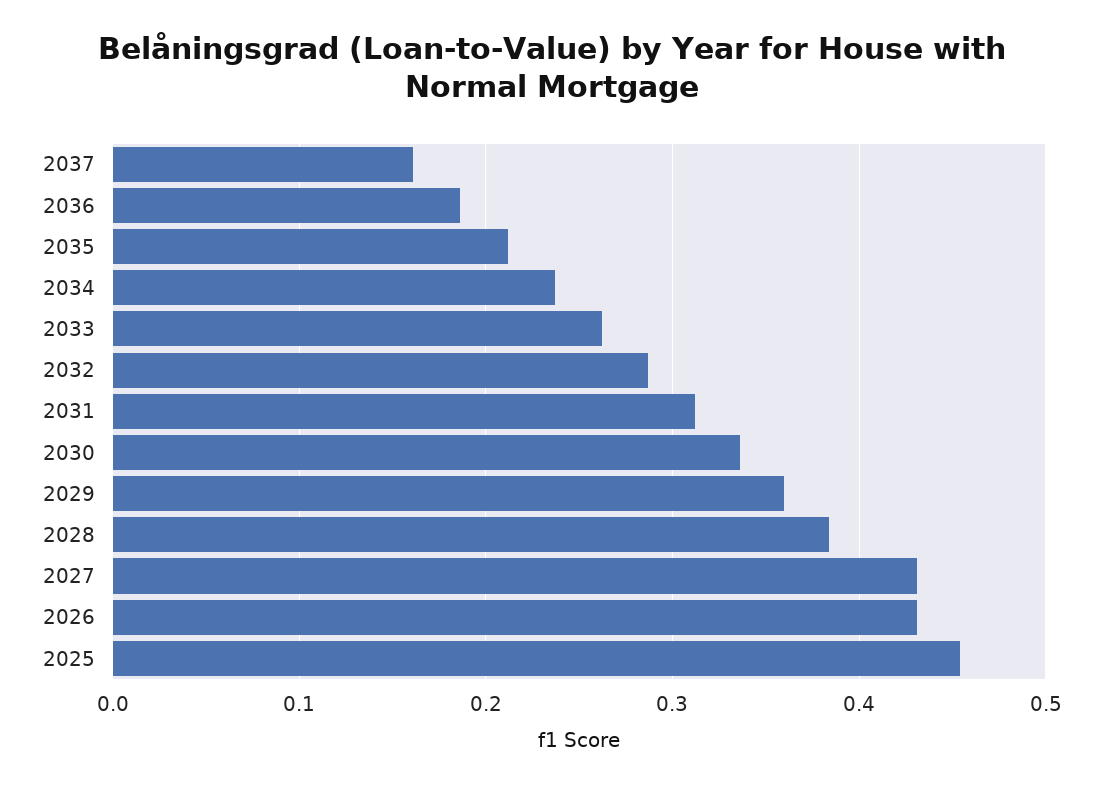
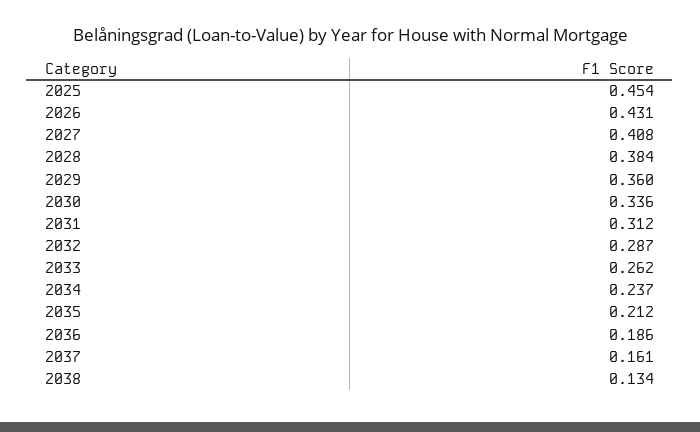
2027: 0.43 -> 0.408
2038: none -> 0.134

